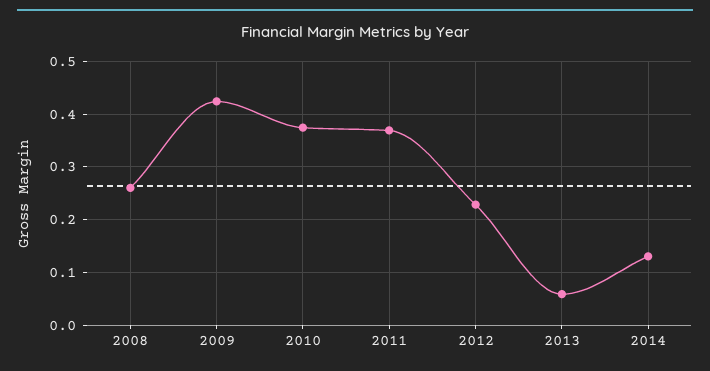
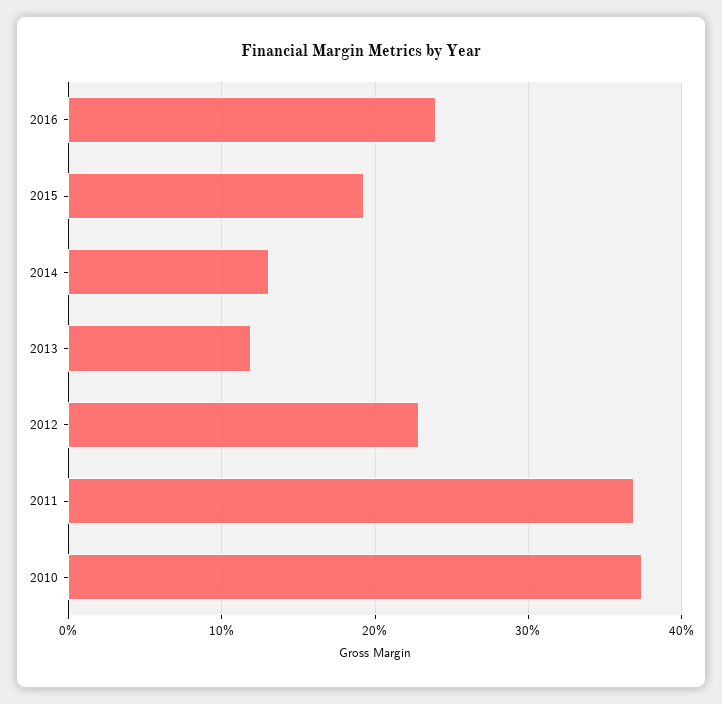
2008: 0.26 -> none
2009: 0.42 -> none
2013: 0.06 -> 0.12
2016: none -> 0.24
2015: none -> 0.19

